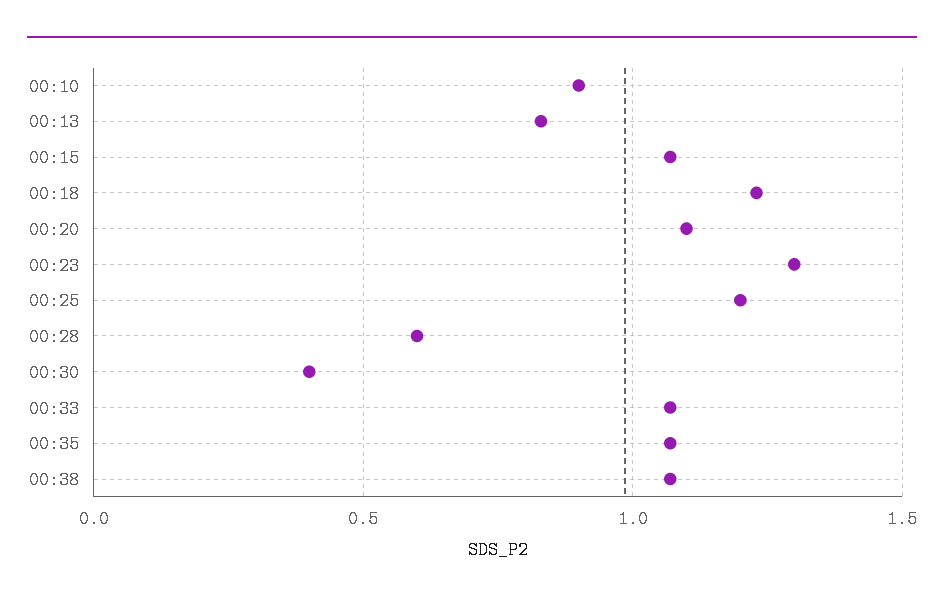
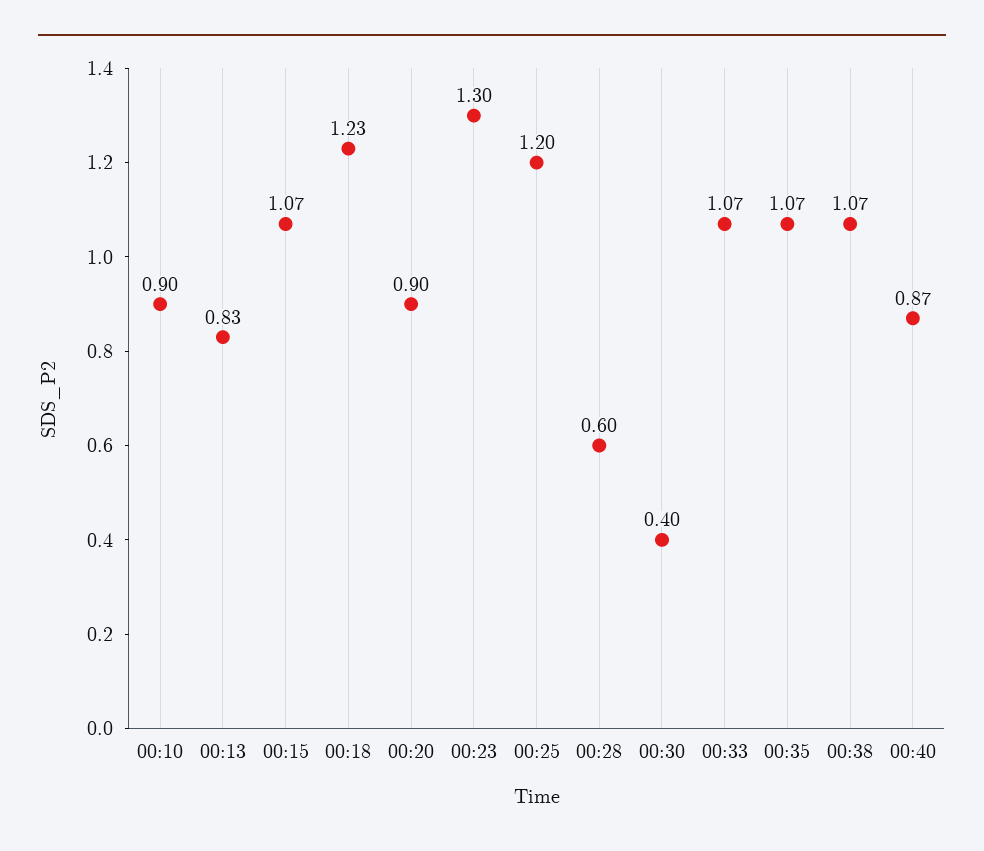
00:20: 1.1 -> 0.9
00:40: none -> 0.87

